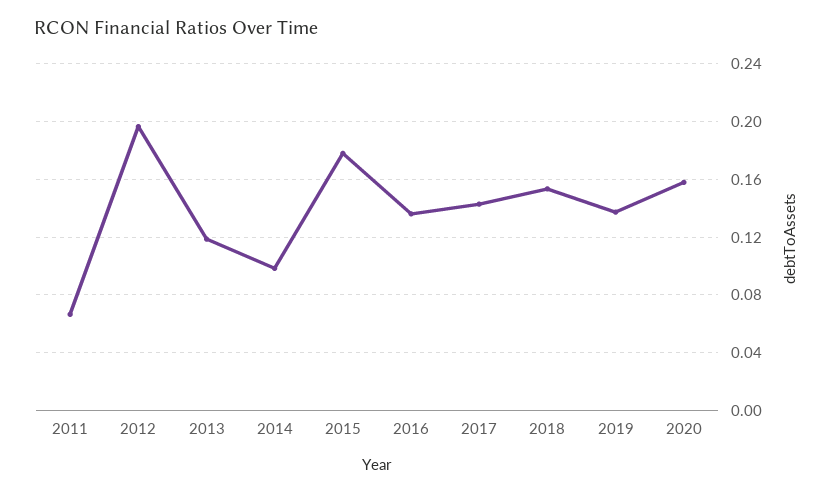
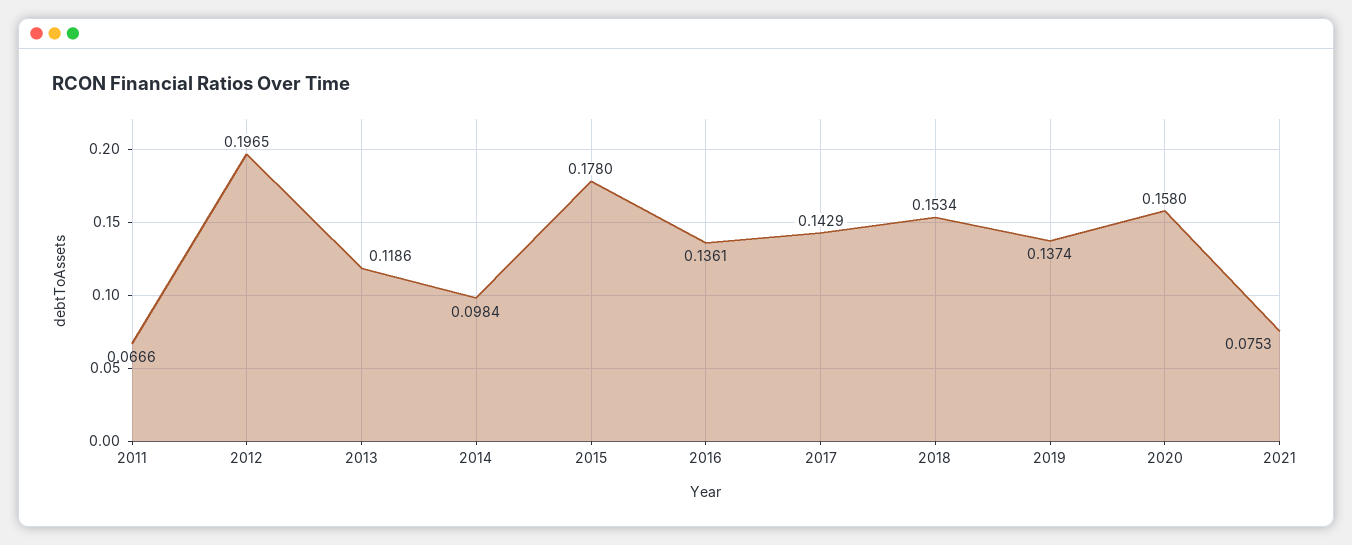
2021: none -> 0.0753

